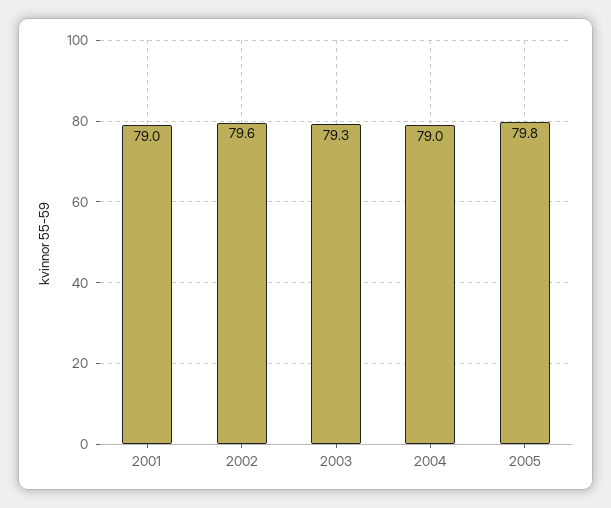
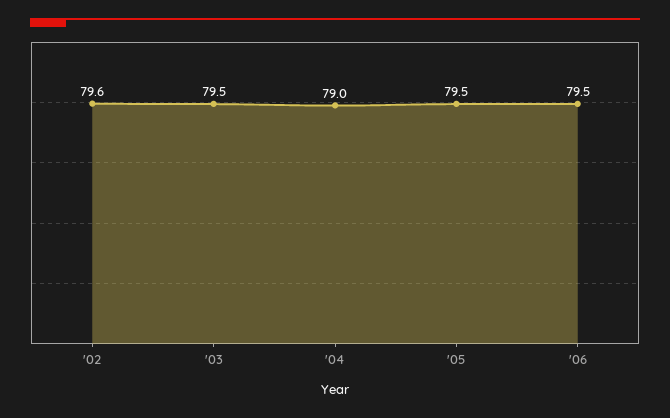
2001: 79 -> none
2003: 79.3 -> 79.5
2005: 79.8 -> 79.5
'06: none -> 79.5

